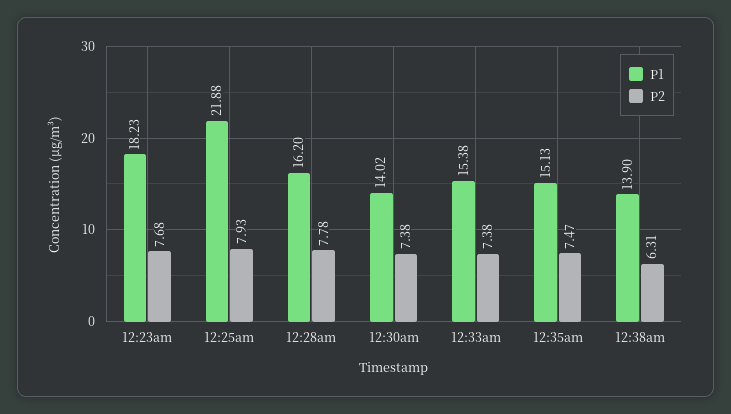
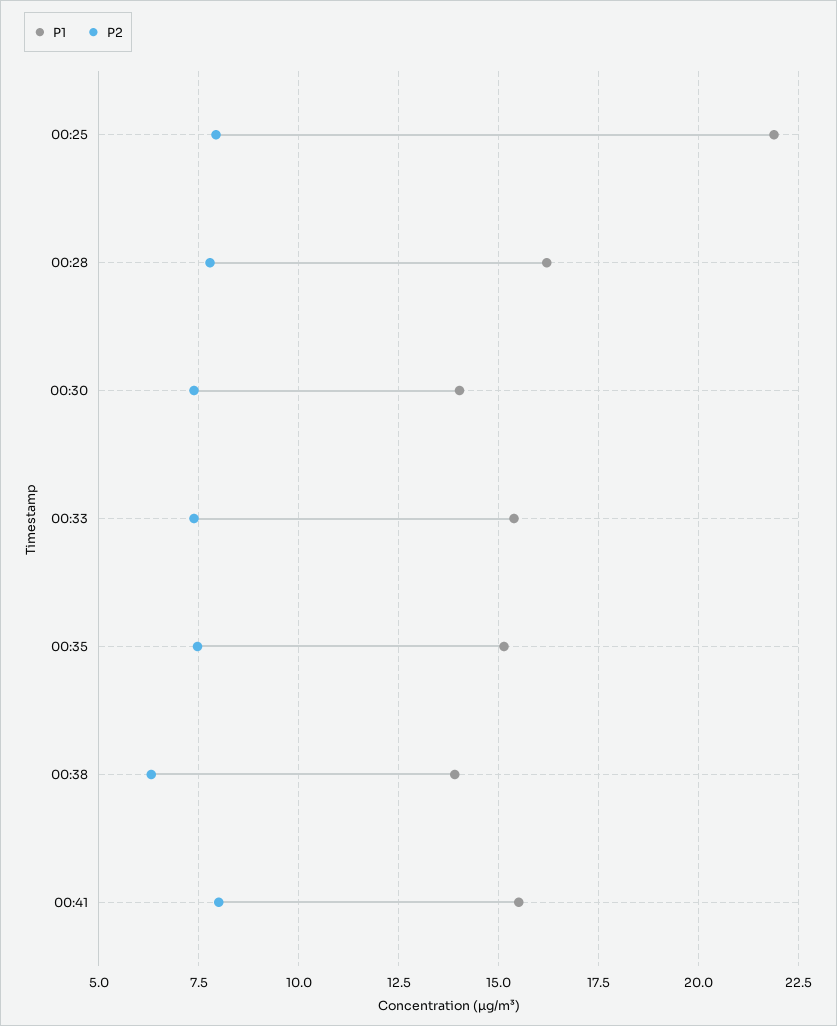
P1, 12:23am: 18.23 -> none
P2, 12:23am: 7.68 -> none
P1, 00:41: none -> 15.5
P2, 00:41: none -> 8

